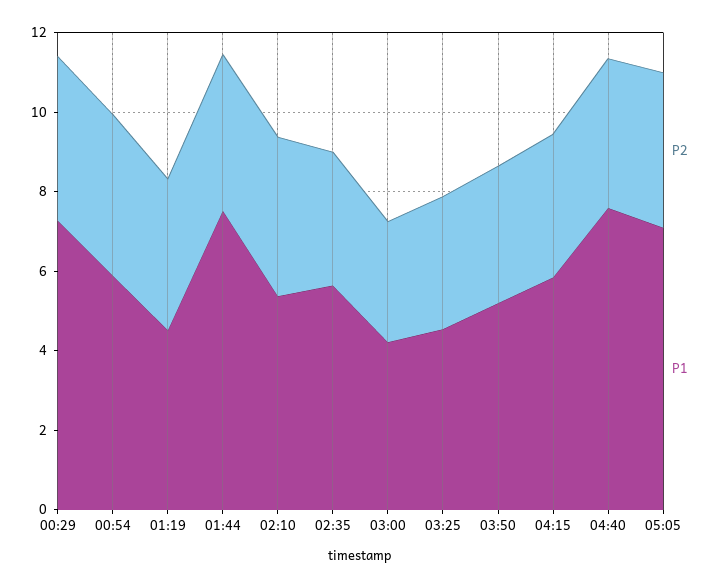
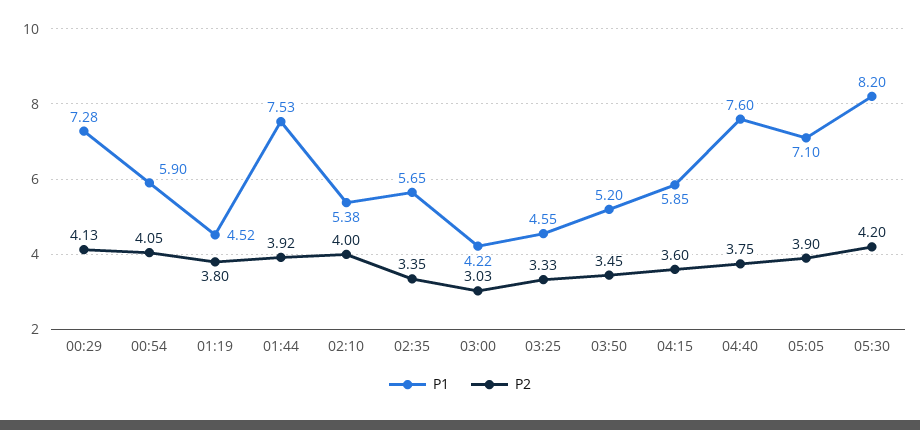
P1, 05:30: none -> 8.2
P2, 05:30: none -> 4.2

